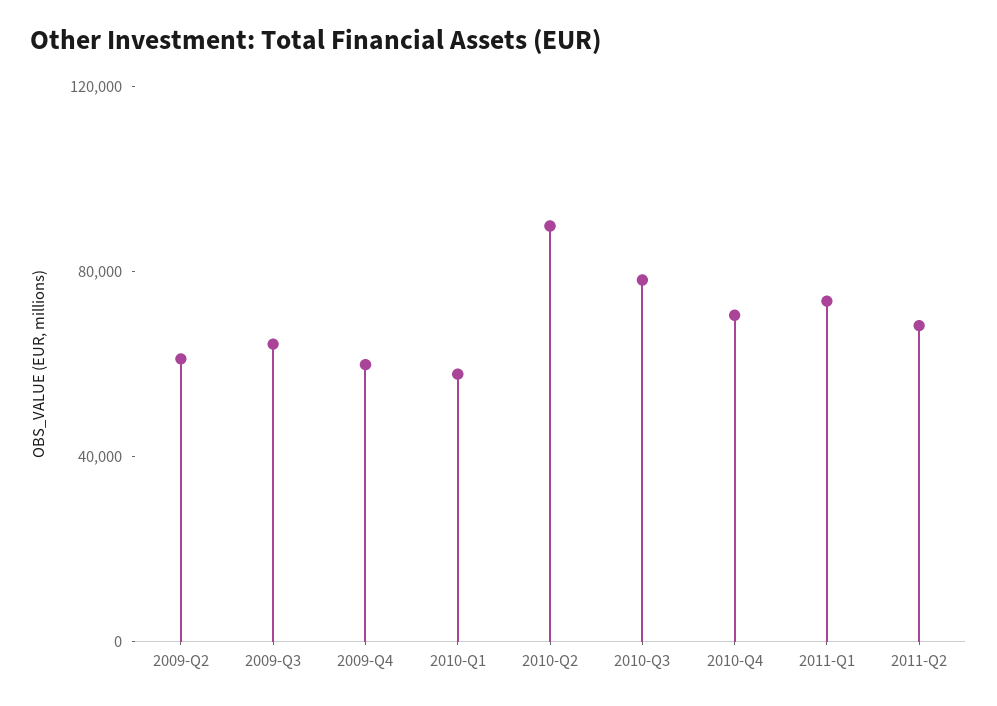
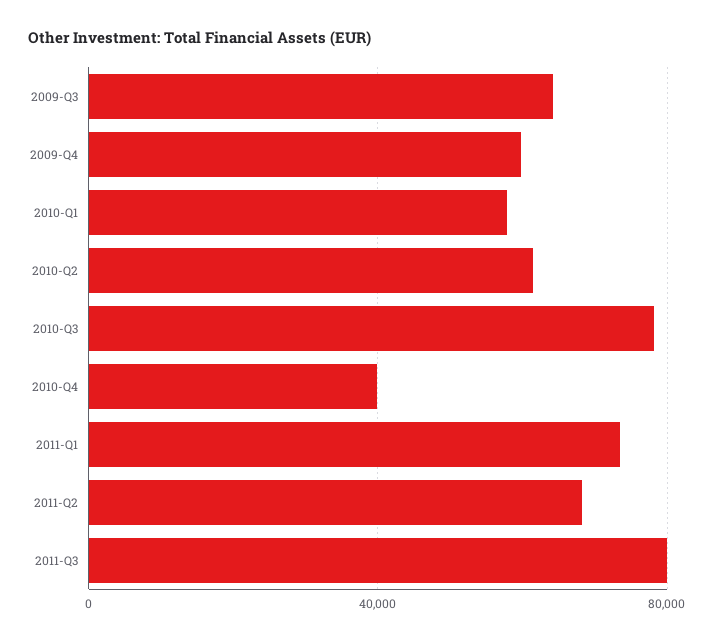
2009-Q2: 60000 -> none
2010-Q2: 90000 -> 60000
2010-Q4: 70000 -> 40000
2011-Q3: none -> 80000

